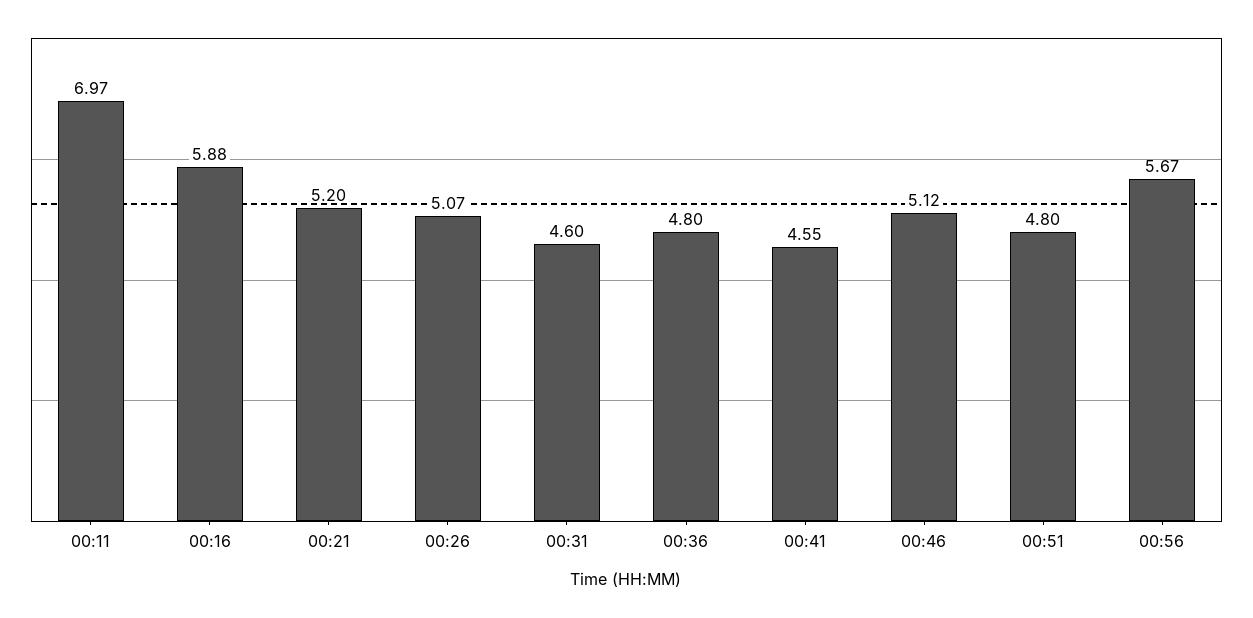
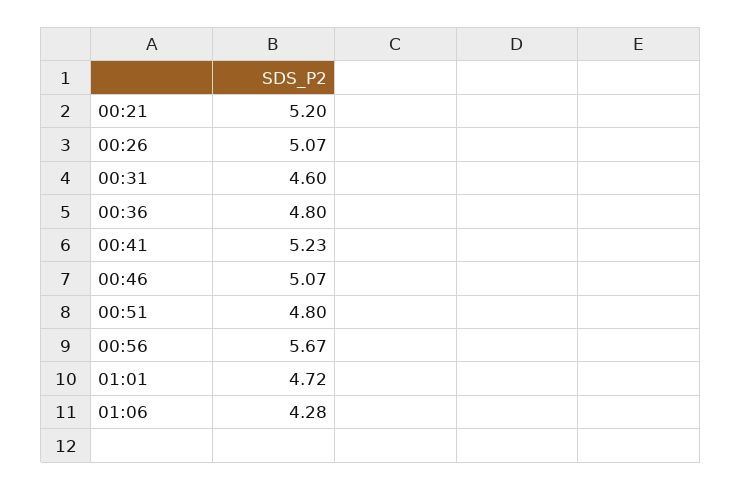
00:11: 6.97 -> none
00:16: 5.88 -> none
00:41: 4.55 -> 5.23
00:46: 5.12 -> 5.07
01:01: none -> 4.72
01:06: none -> 4.28

